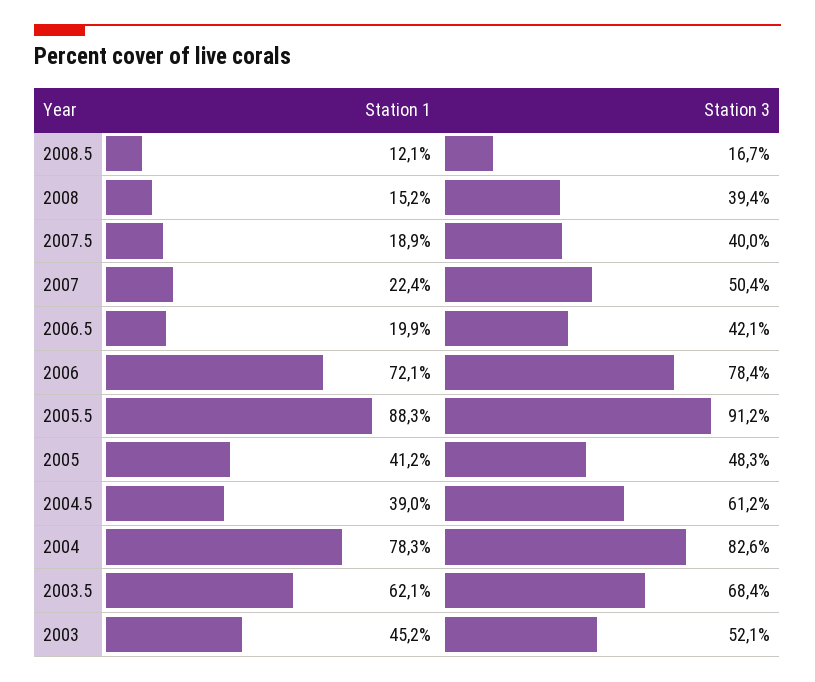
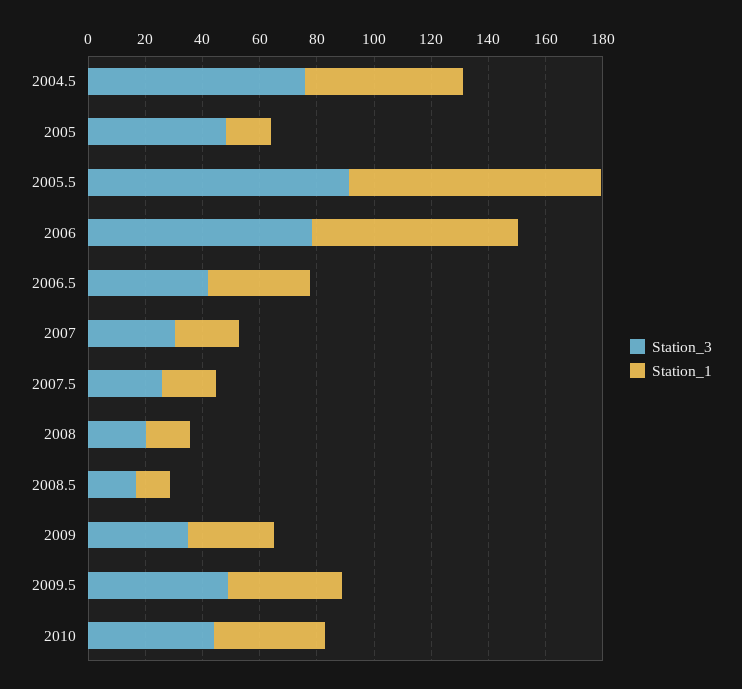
Station 3, 2008: 39.4 -> 20
Station 3, 2007.5: 40 -> 25
Station 3, 2007: 50.4 -> 30
Station 1, 2006.5: 19.9 -> 35
Station 1, 2005: 41.2 -> 15
Station 1, 2004.5: 39 -> 55
Station 3, 2004.5: 61.2 -> 75
Station 1, 2004: 78.3 -> none
Station 3, 2004: 82.6 -> none
Station 1, 2003.5: 62.1 -> none
Station 3, 2003.5: 68.4 -> none
Station 1, 2003: 45.2 -> none
Station 3, 2003: 52.1 -> none
Station 3, 2009: none -> 35
Station 1, 2009: none -> 30
Station 3, 2009.5: none -> 50
Station 1, 2009.5: none -> 40
Station 3, 2010: none -> 45
Station 1, 2010: none -> 40

